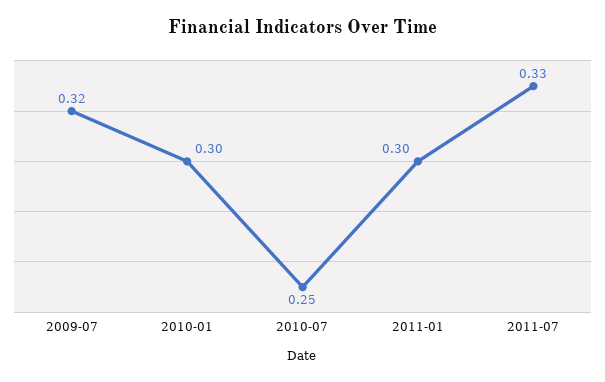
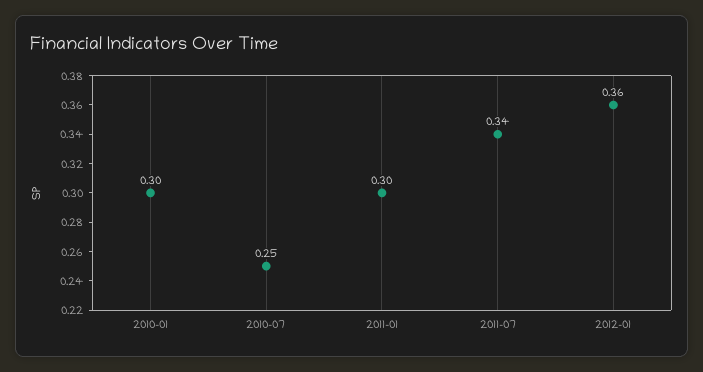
2009-07: 0.32 -> none
2011-07: 0.33 -> 0.34
2012-01: none -> 0.36

